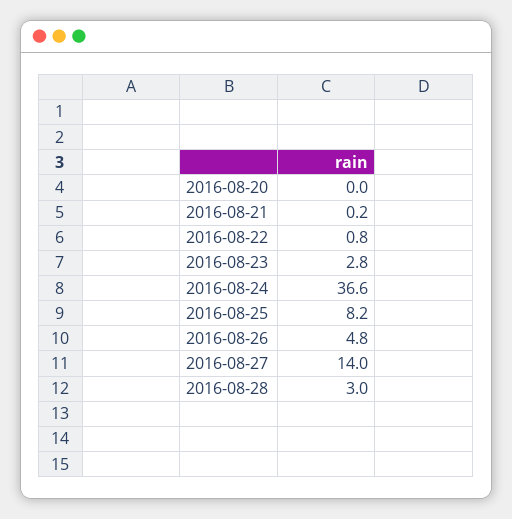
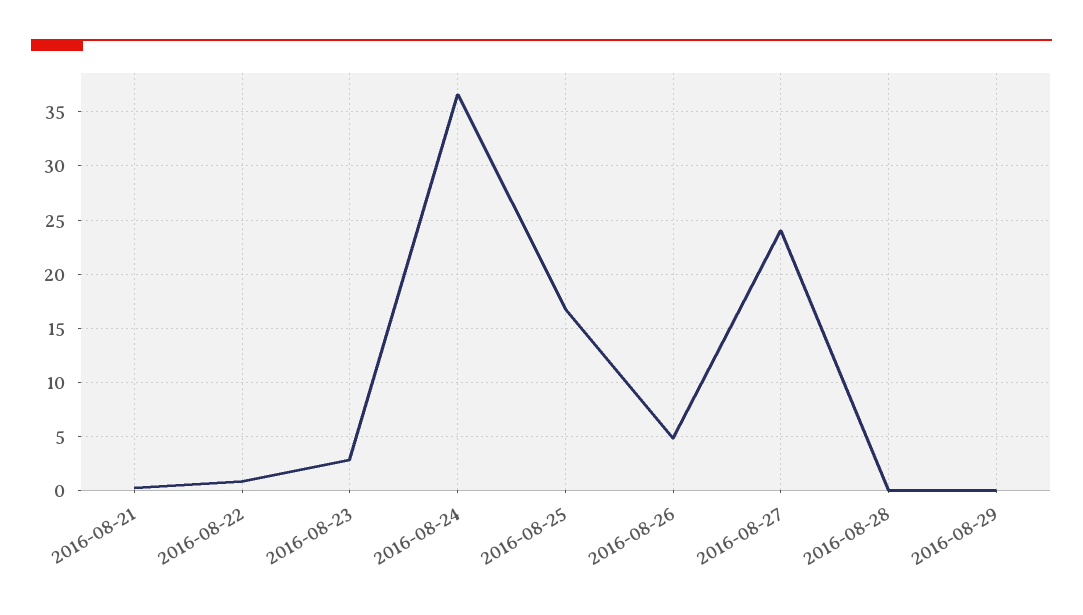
2016-08-20: 0 -> none
2016-08-25: 8.2 -> 17
2016-08-27: 14 -> 24
2016-08-28: 3 -> 0
2016-08-29: none -> 0

